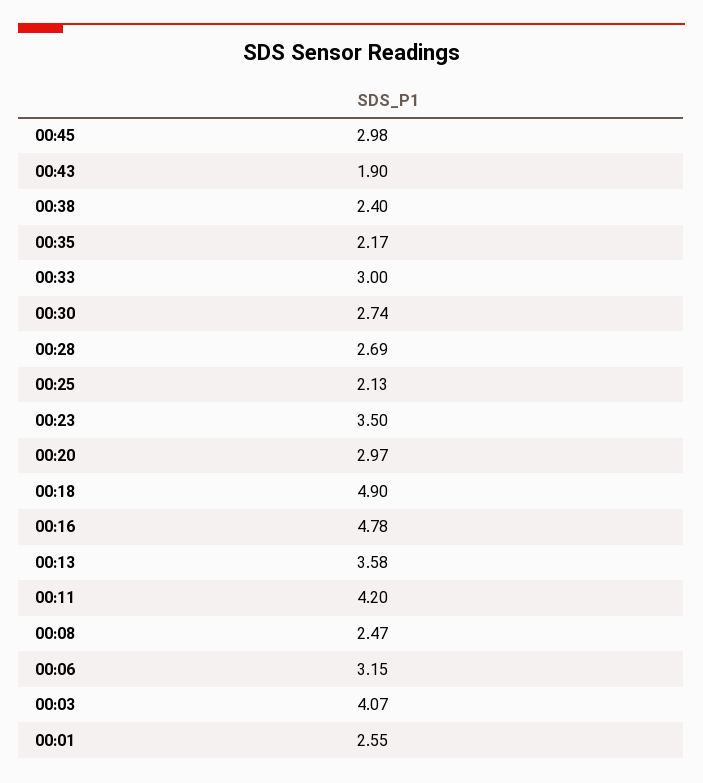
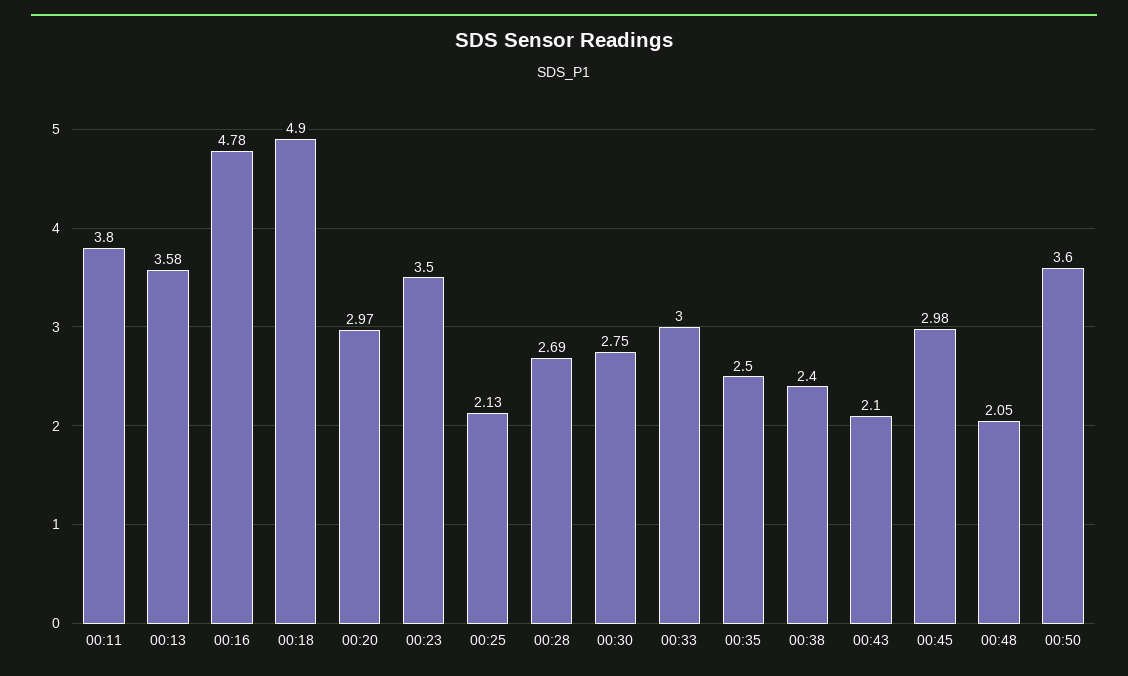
00:43: 1.9 -> 2.1
00:35: 2.17 -> 2.5
00:30: 2.74 -> 2.75
00:11: 4.2 -> 3.8
00:08: 2.47 -> none
00:06: 3.15 -> none
00:03: 4.07 -> none
00:01: 2.55 -> none
00:48: none -> 2.05
00:50: none -> 3.6

